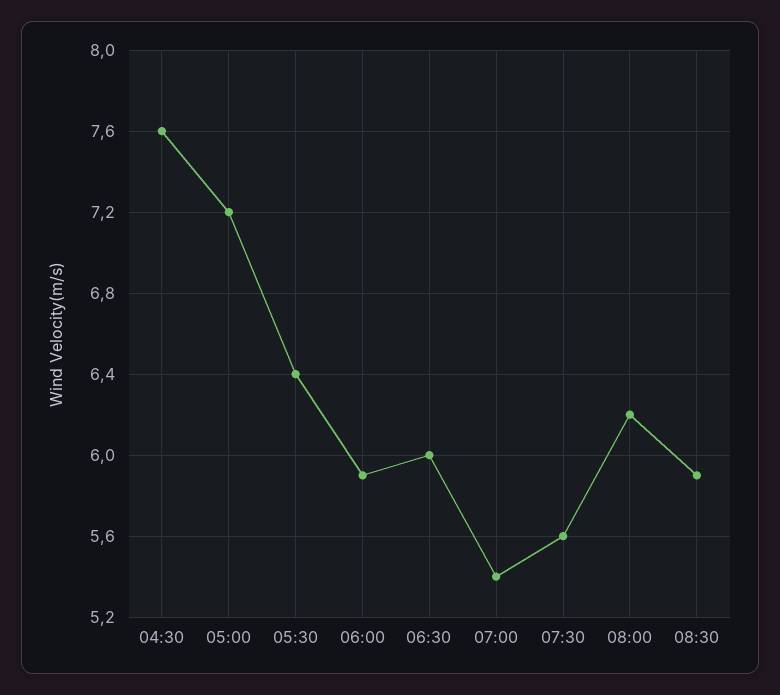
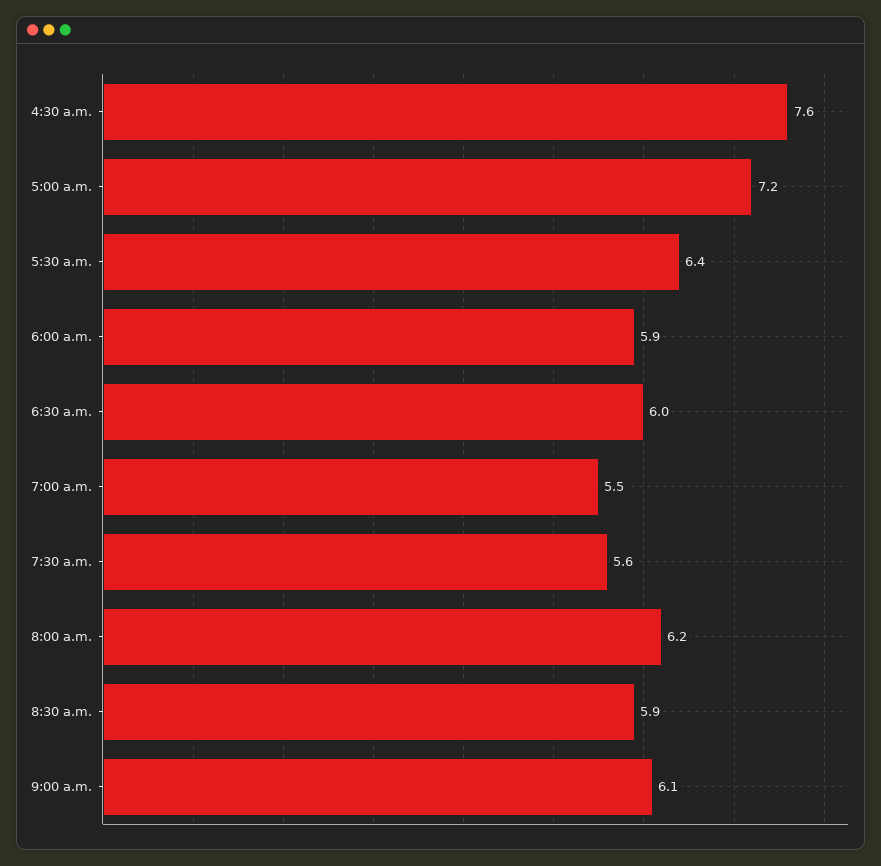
07:00: 5.4 -> 5.5
9:00 a.m.: none -> 6.1

